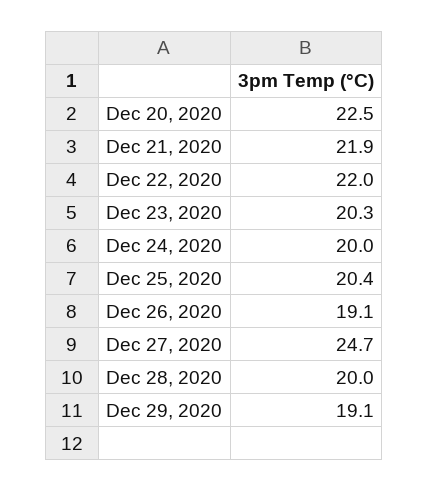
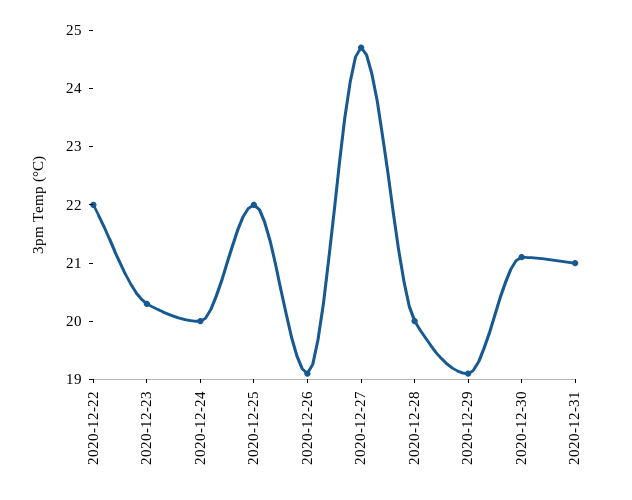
Dec 20, 2020: 22.5 -> none
Dec 21, 2020: 21.9 -> none
Dec 25, 2020: 20.4 -> 22
2020-12-30: none -> 21
2020-12-31: none -> 21

